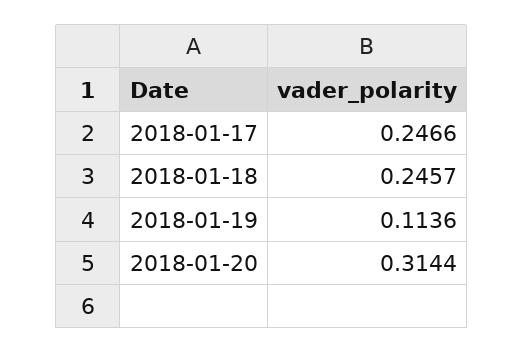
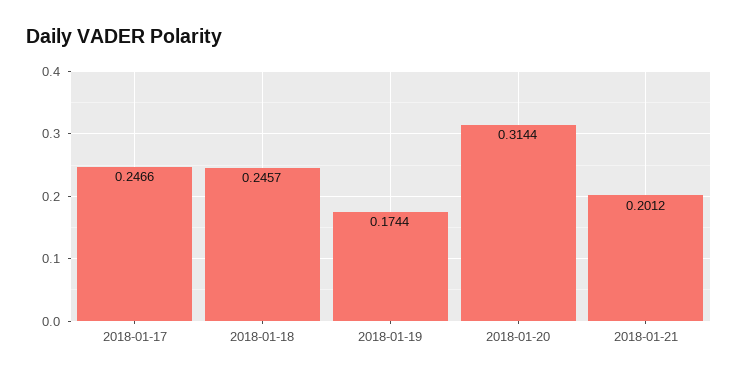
2018-01-19: 0.1136 -> 0.1744
2018-01-21: none -> 0.2012

